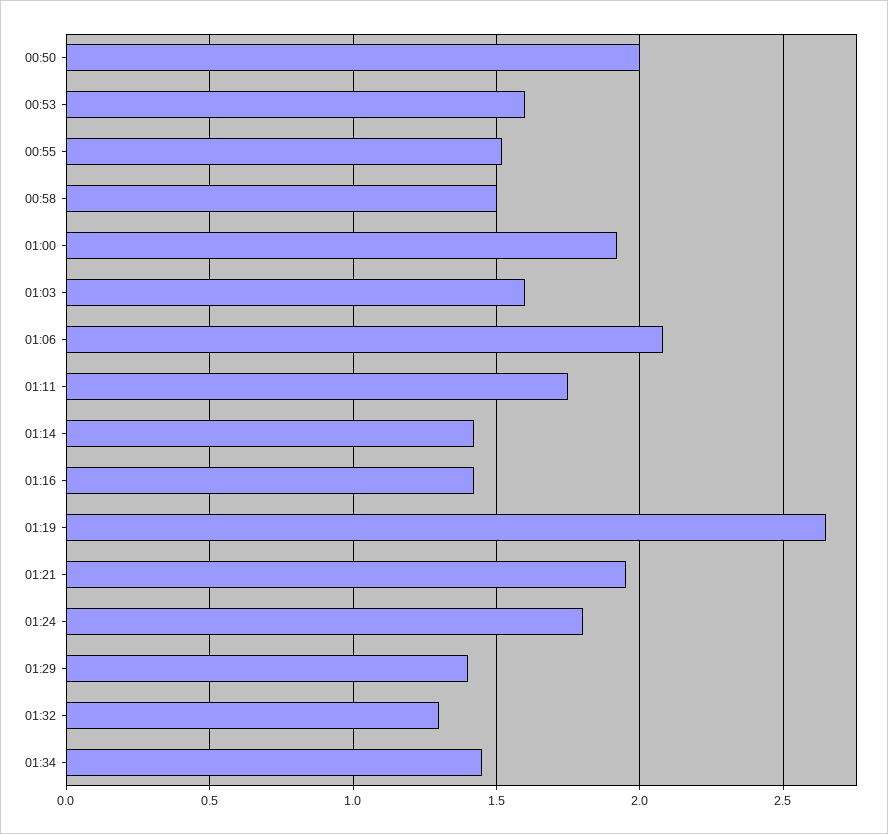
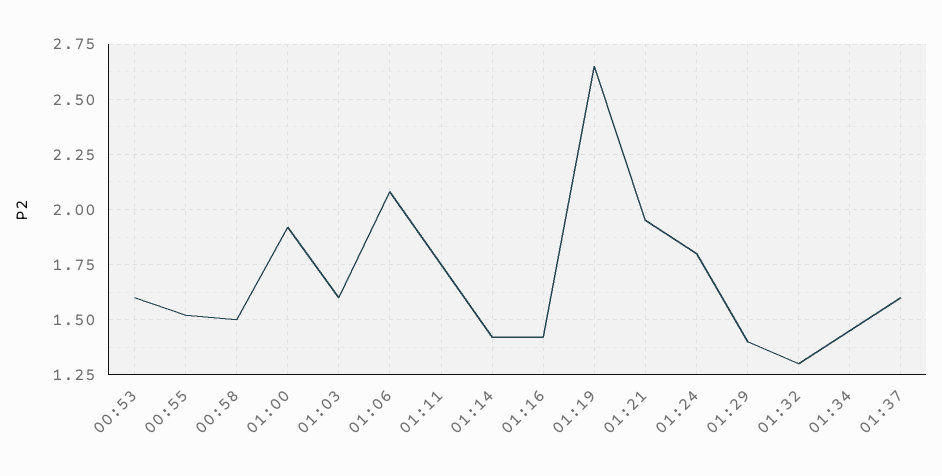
00:50: 2 -> none
01:37: none -> 1.6

